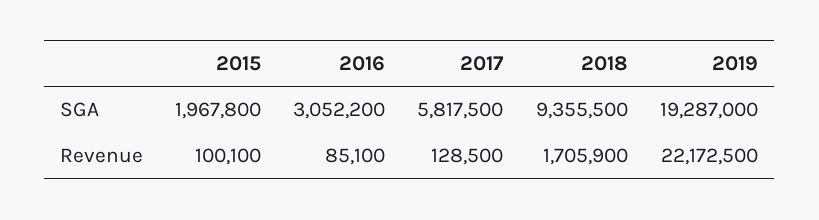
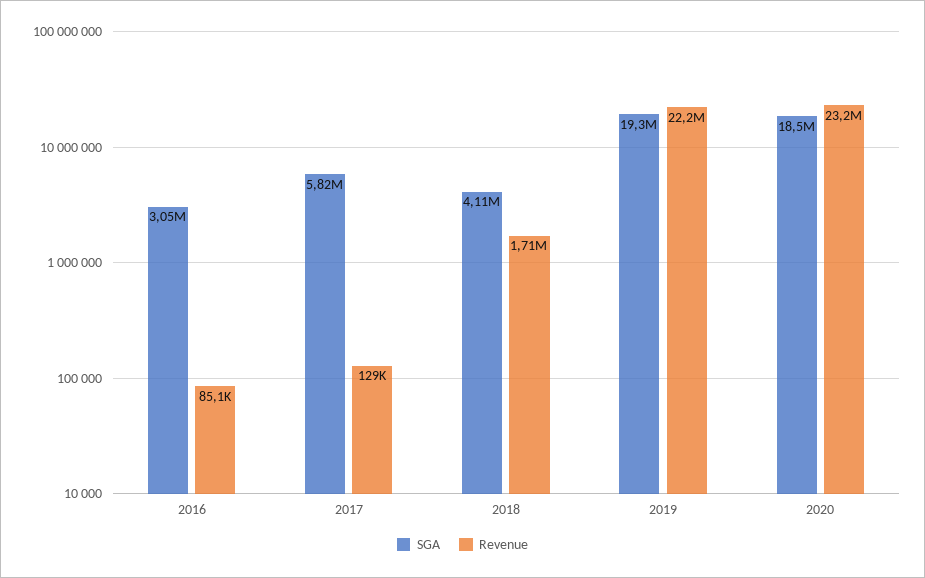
SGA, 2015: 1967800 -> none
SGA, 2018: 9355500 -> 4110000
Revenue, 2015: 100100 -> none
SGA, 2020: none -> 18500000
Revenue, 2020: none -> 23200000

